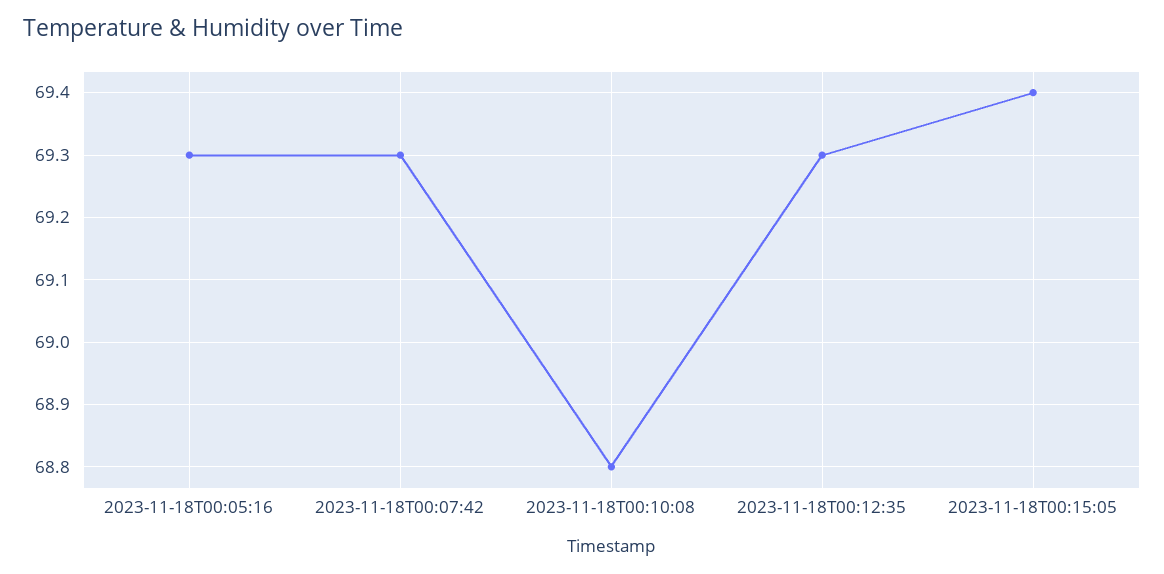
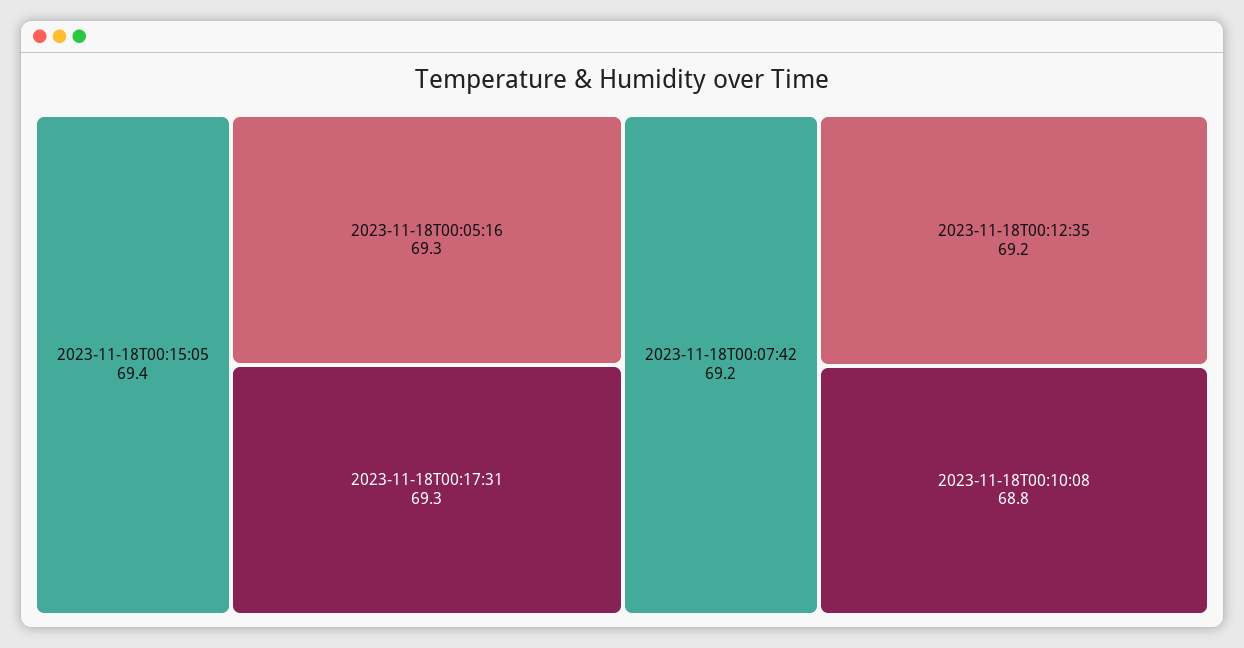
2023-11-18T00:07:42: 69.3 -> 69.2
2023-11-18T00:12:35: 69.3 -> 69.2
2023-11-18T00:17:31: none -> 69.3

